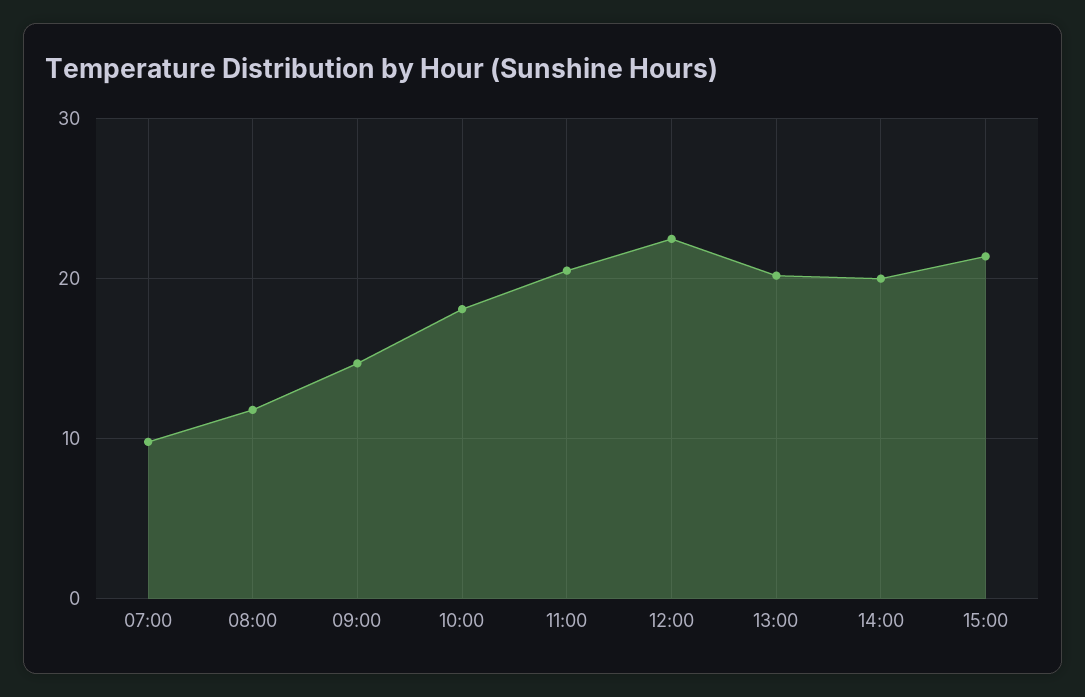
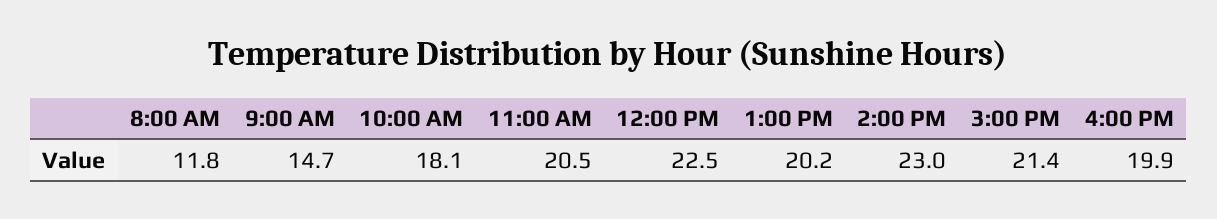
07:00: 10 -> none
14:00: 20 -> 23
4:00 PM: none -> 19.9

